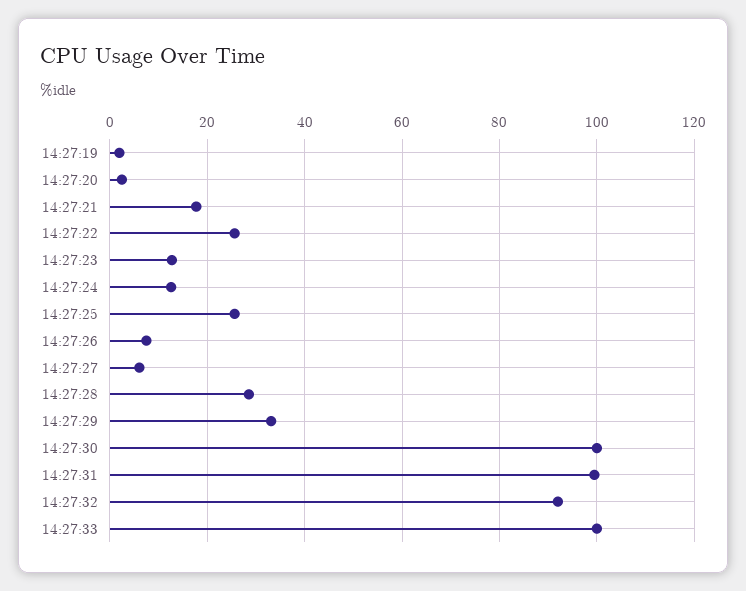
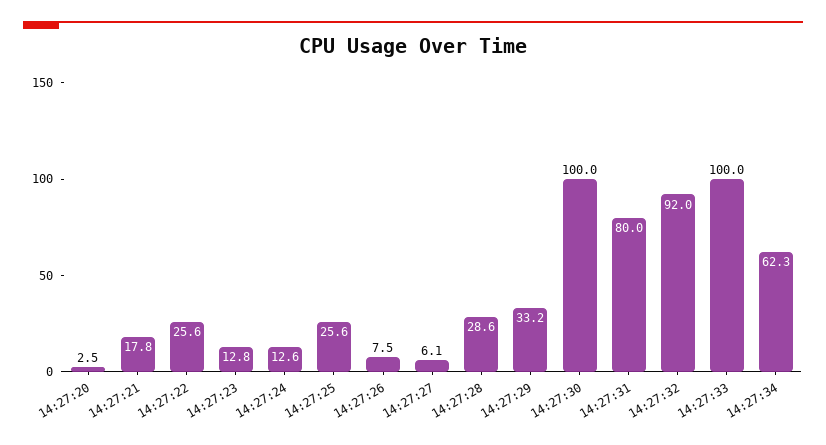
14:27:19: 2 -> none
14:27:31: 100 -> 80
14:27:34: none -> 62.3

